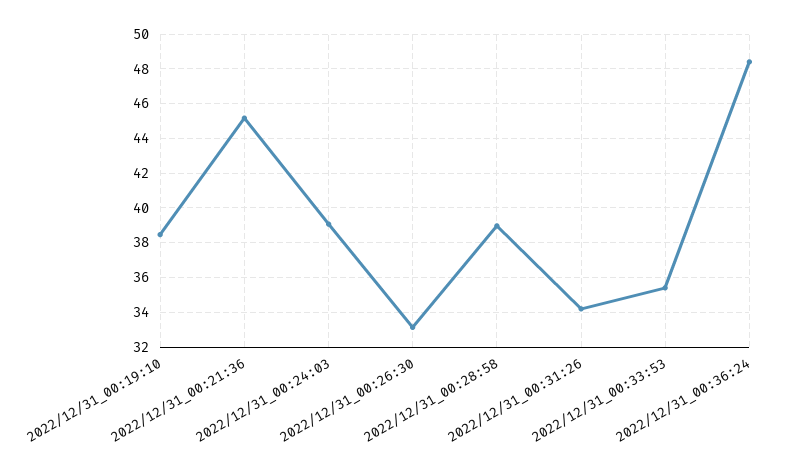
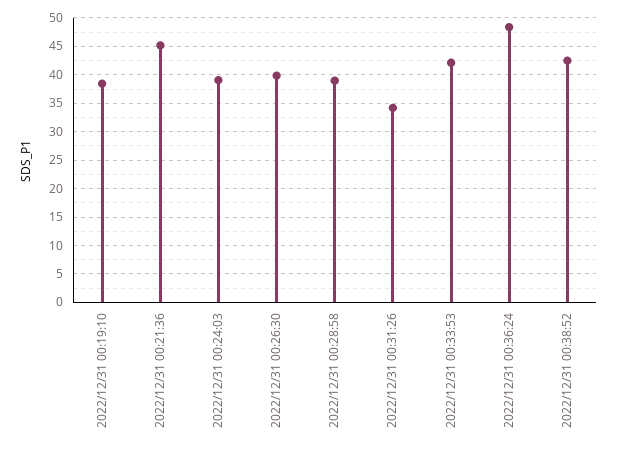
2022/12/31_00:26:30: 33 -> 40
2022/12/31_00:33:53: 35.5 -> 42.5
2022/12/31 00:38:52: none -> 42.5

